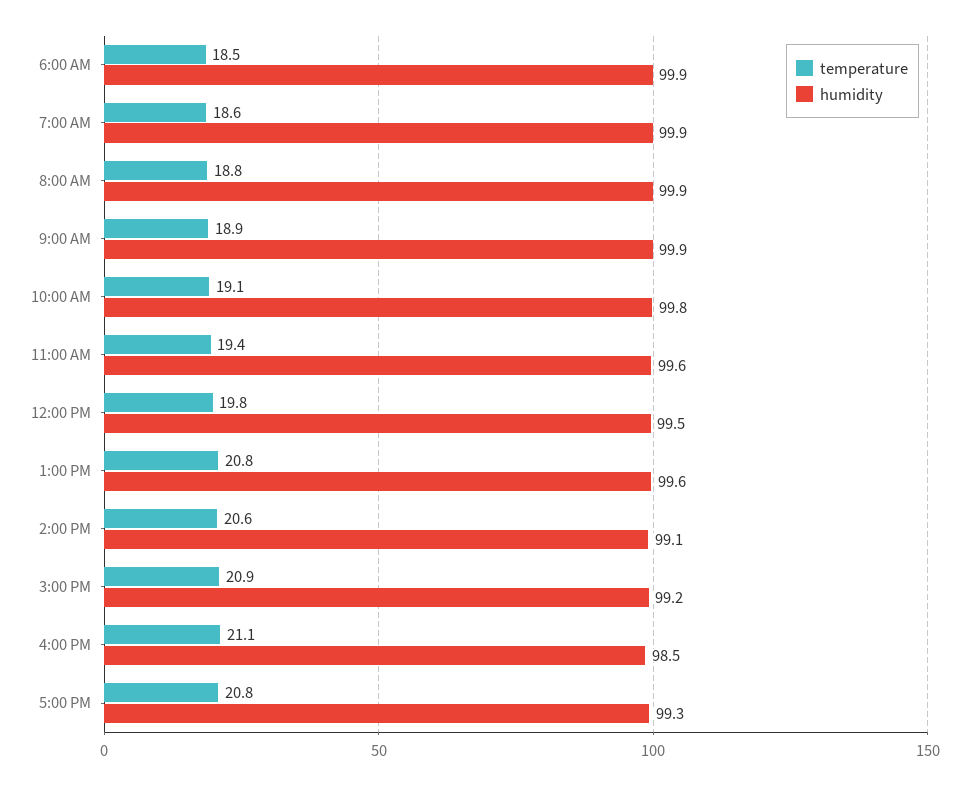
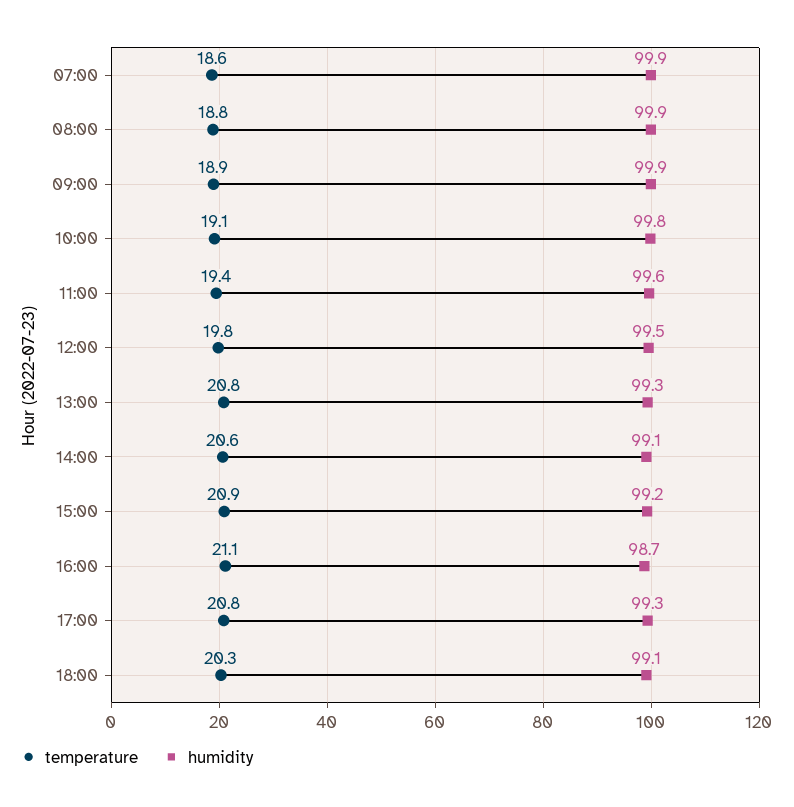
temperature, 6:00 AM: 18.5 -> none
humidity, 6:00 AM: 99.9 -> none
humidity, 1:00 PM: 99.6 -> 99.3
humidity, 4:00 PM: 98.5 -> 98.7
temperature, 18:00: none -> 20.3
humidity, 18:00: none -> 99.1

